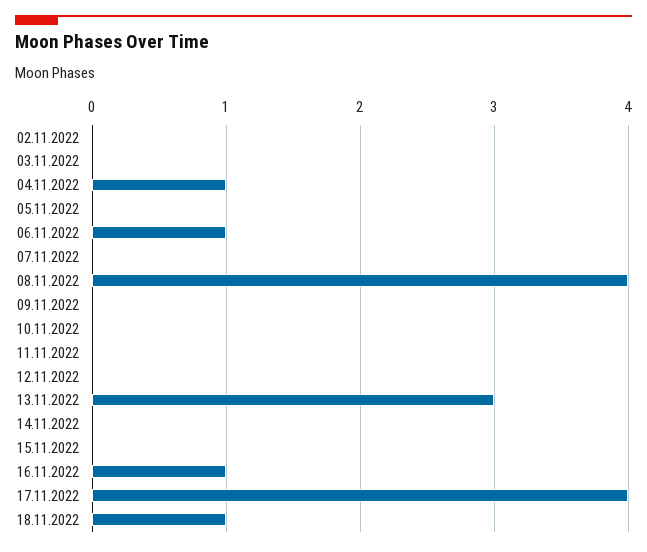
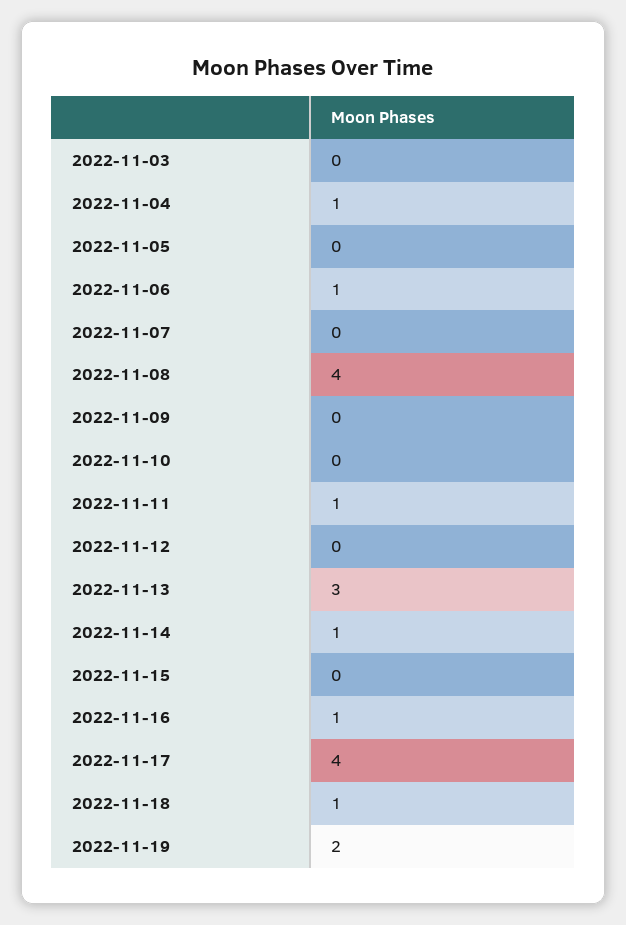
02.11.2022: 0 -> none
11.11.2022: 0 -> 1
14.11.2022: 0 -> 1
2022-11-19: none -> 2

